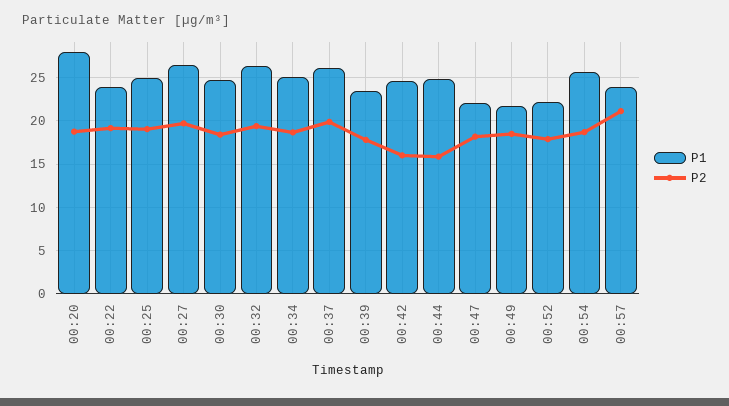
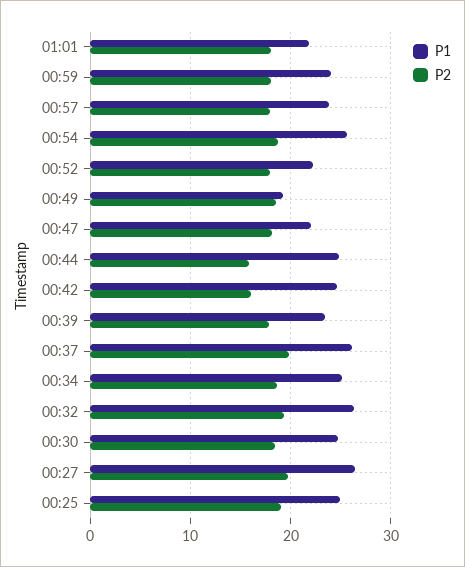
P1, 00:20: 28 -> none
P2, 00:20: 19 -> none
P1, 00:22: 24 -> none
P2, 00:22: 19 -> none
P1, 00:49: 22 -> 19
P2, 00:57: 21 -> 18
P1, 01:01: none -> 22
P2, 01:01: none -> 18
P1, 00:59: none -> 24
P2, 00:59: none -> 18

